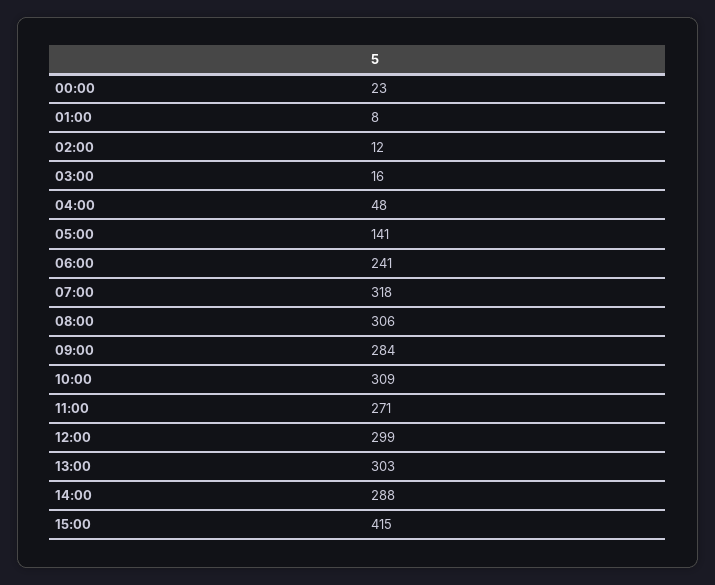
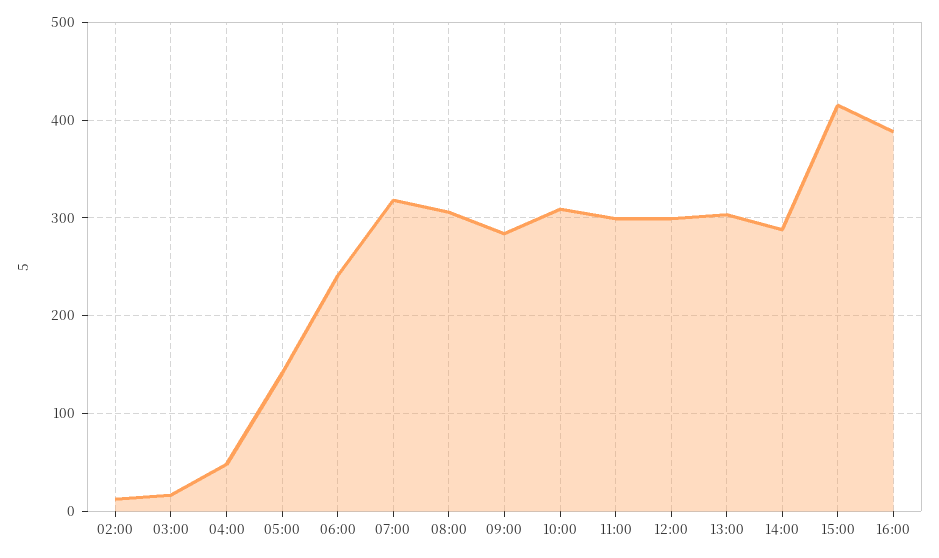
00:00: 23 -> none
01:00: 8 -> none
11:00: 271 -> 300
16:00: none -> 390

